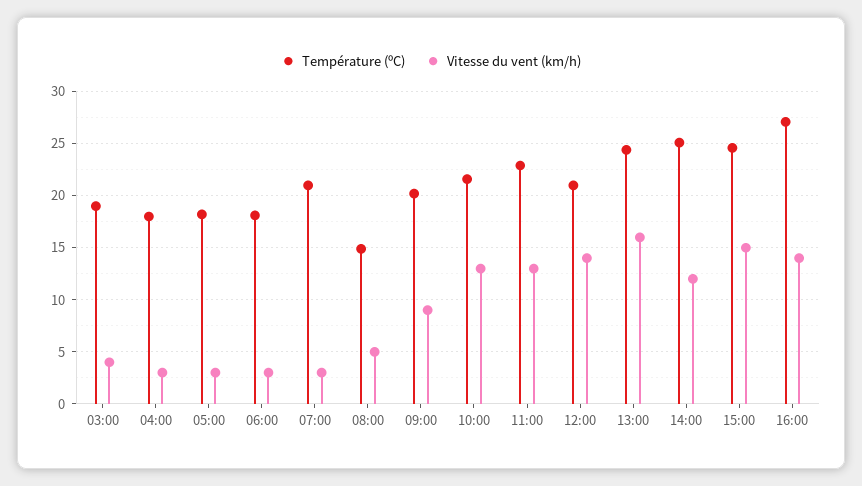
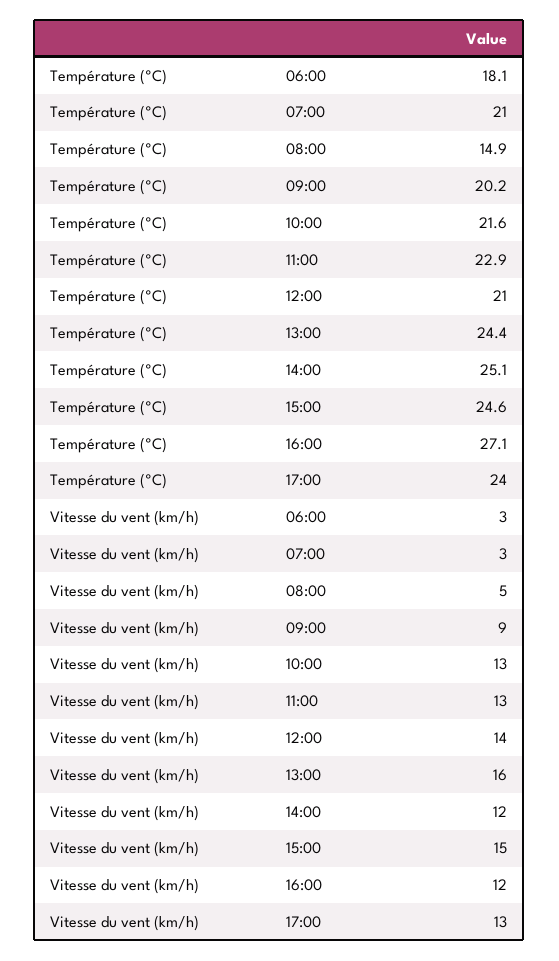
Température (ºC), 03:00: 19 -> none
Vitesse du vent (km/h), 03:00: 4 -> none
Température (ºC), 04:00: 18 -> none
Vitesse du vent (km/h), 04:00: 3 -> none
Température (ºC), 05:00: 18 -> none
Vitesse du vent (km/h), 05:00: 3 -> none
Vitesse du vent (km/h), 16:00: 14 -> 12
Température (ºC), 17:00: none -> 24
Vitesse du vent (km/h), 17:00: none -> 13

